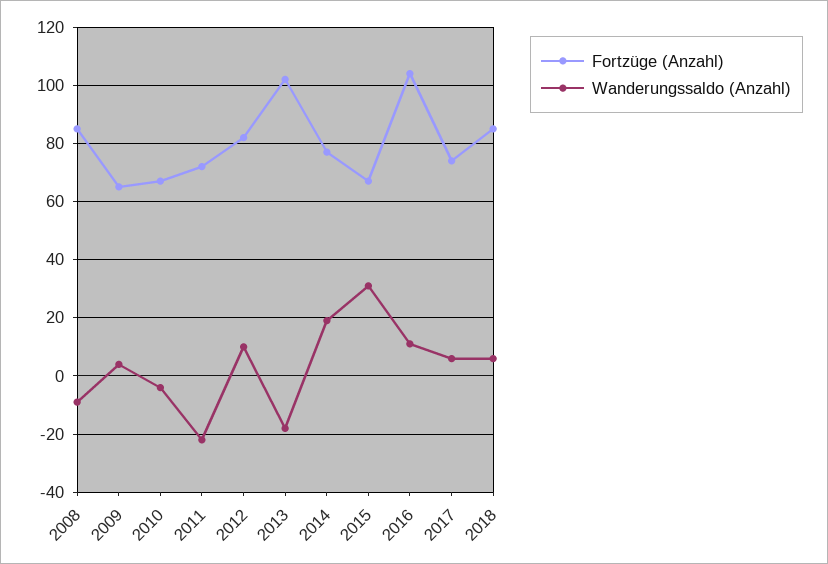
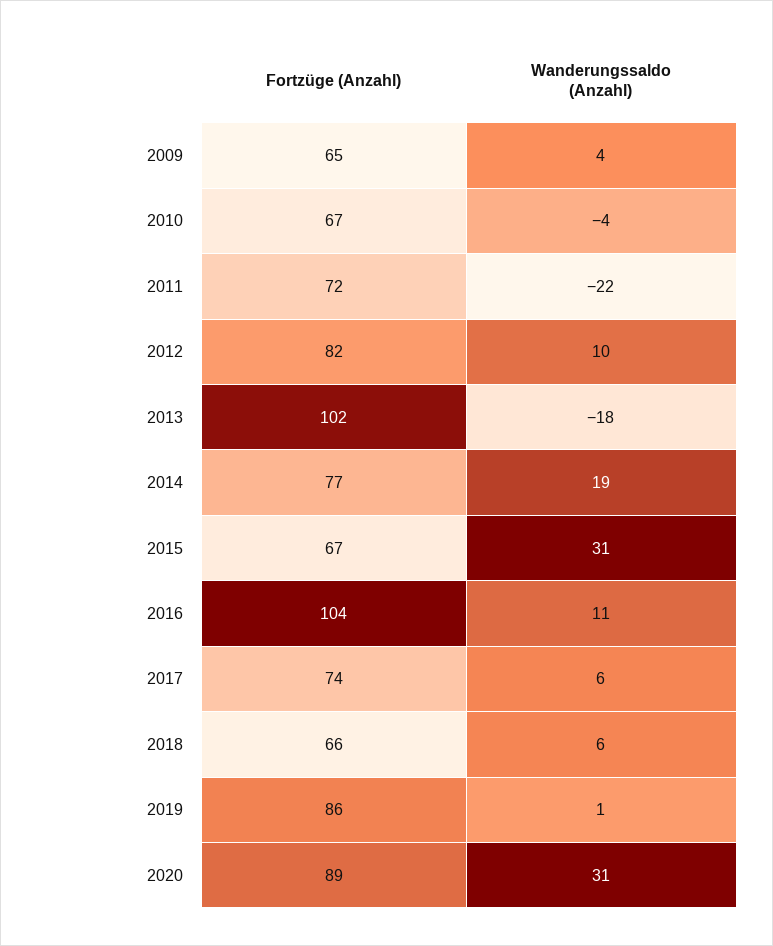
Fortzüge (Anzahl), 2008: 85 -> none
Wanderungssaldo (Anzahl), 2008: -10 -> none
Fortzüge (Anzahl), 2018: 85 -> 66
Fortzüge (Anzahl), 2019: none -> 86
Wanderungssaldo (Anzahl), 2019: none -> 1
Fortzüge (Anzahl), 2020: none -> 89
Wanderungssaldo (Anzahl), 2020: none -> 31

